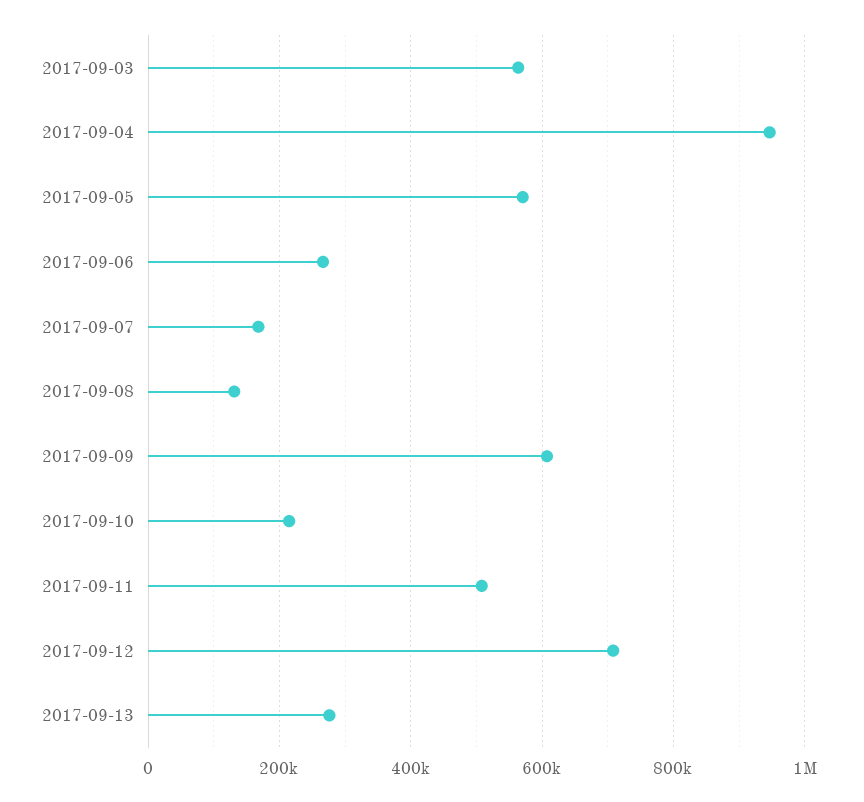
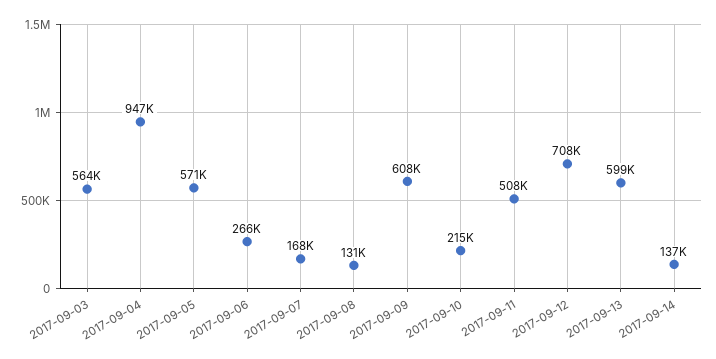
2017-09-13: 280000 -> 599000
2017-09-14: none -> 137000

